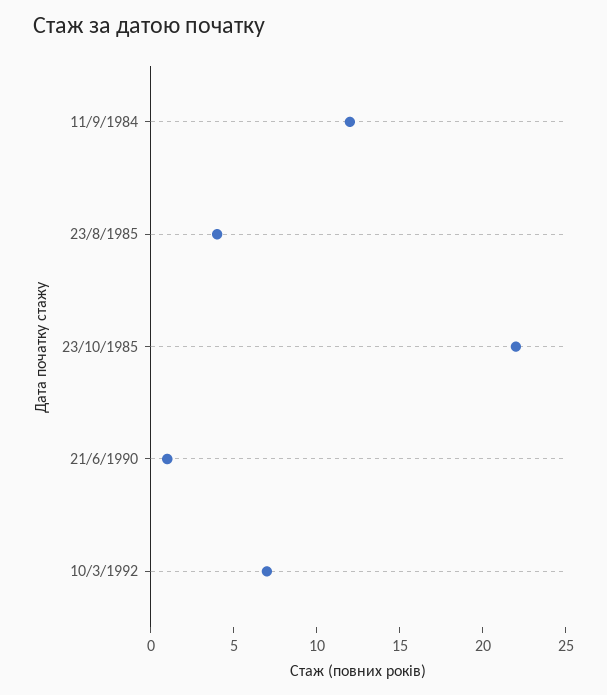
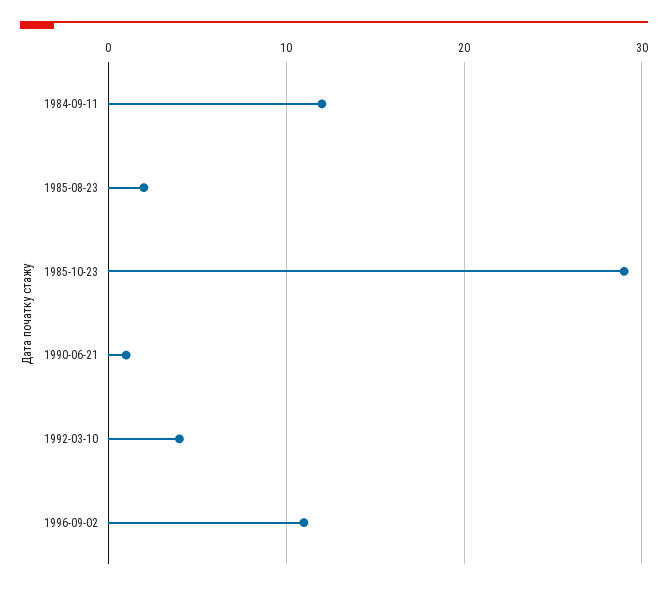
23/8/1985: 4 -> 2
23/10/1985: 22 -> 29
10/3/1992: 7 -> 4
1996-09-02: none -> 11

